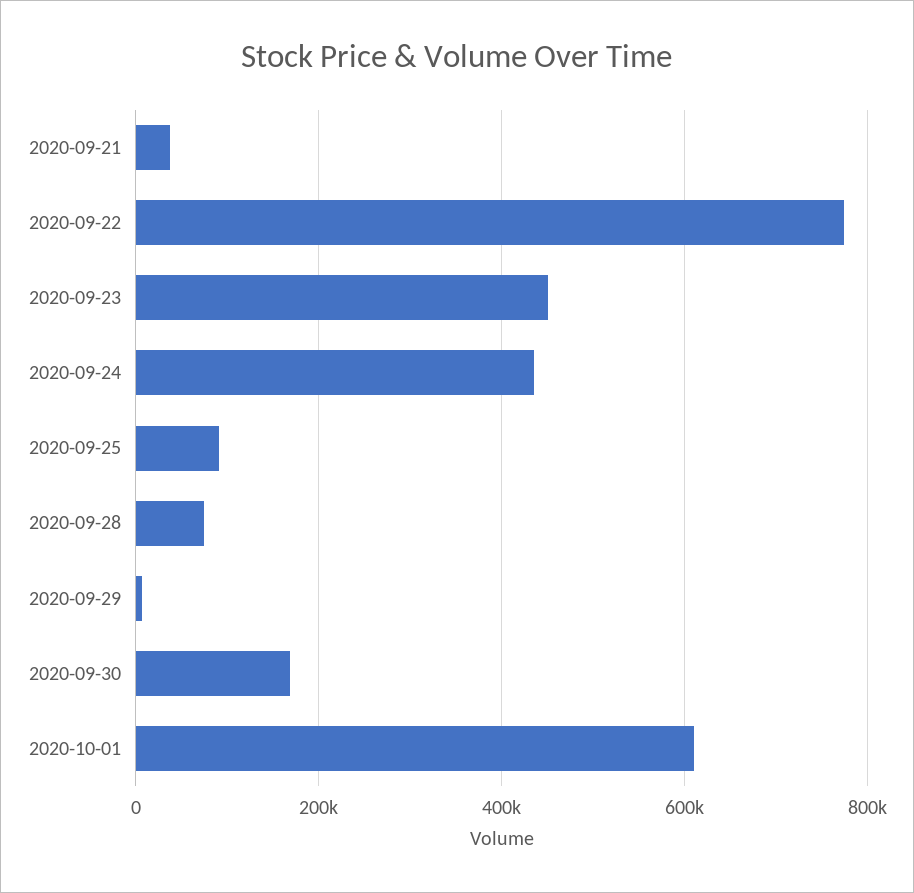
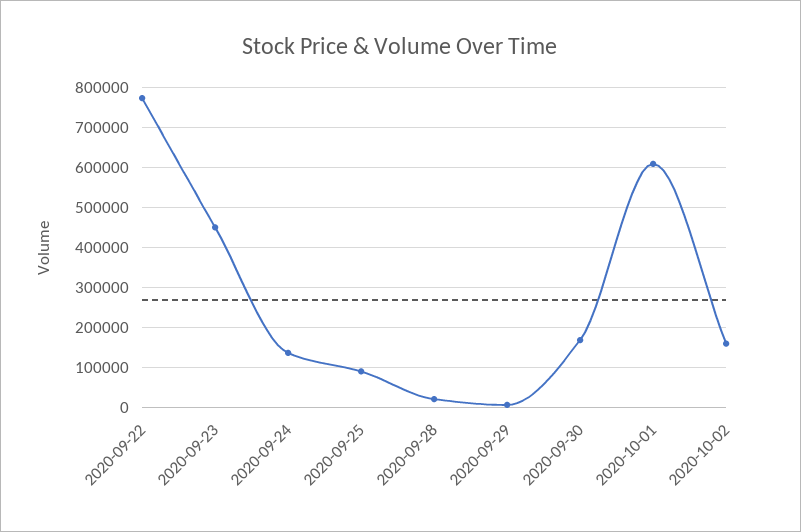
2020-09-21: 40000 -> none
2020-09-24: 440000 -> 140000
2020-09-28: 80000 -> 20000
2020-10-02: none -> 160000

